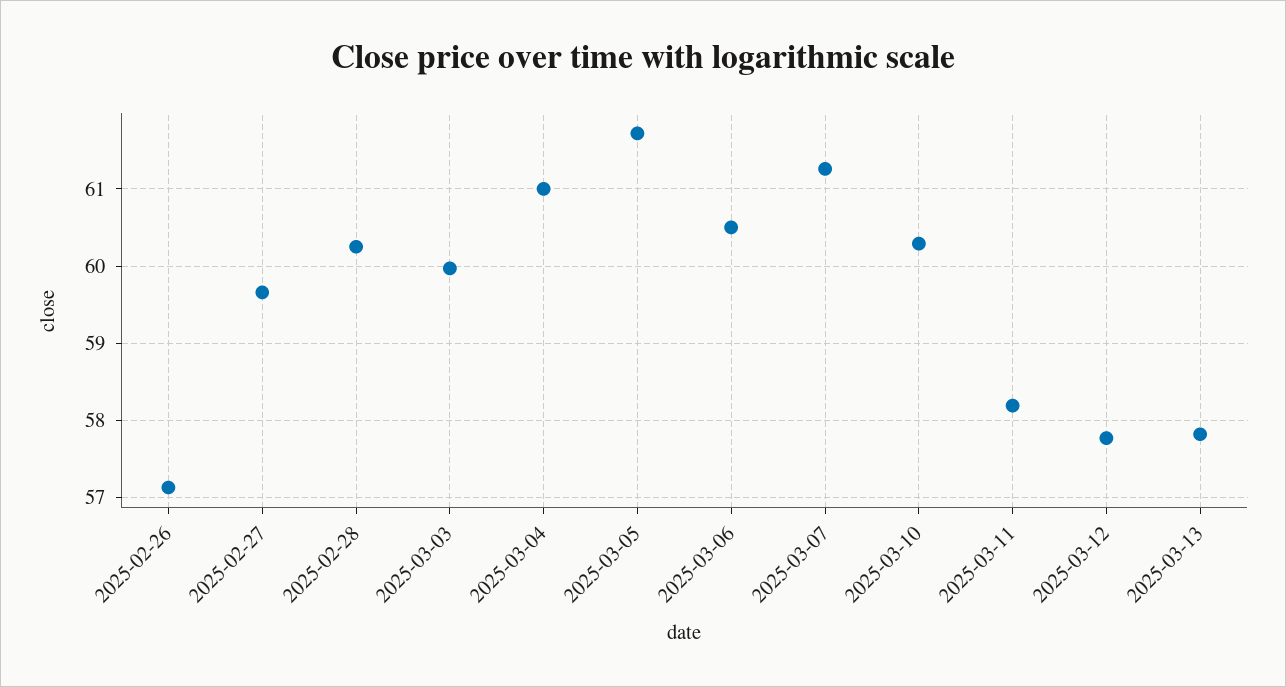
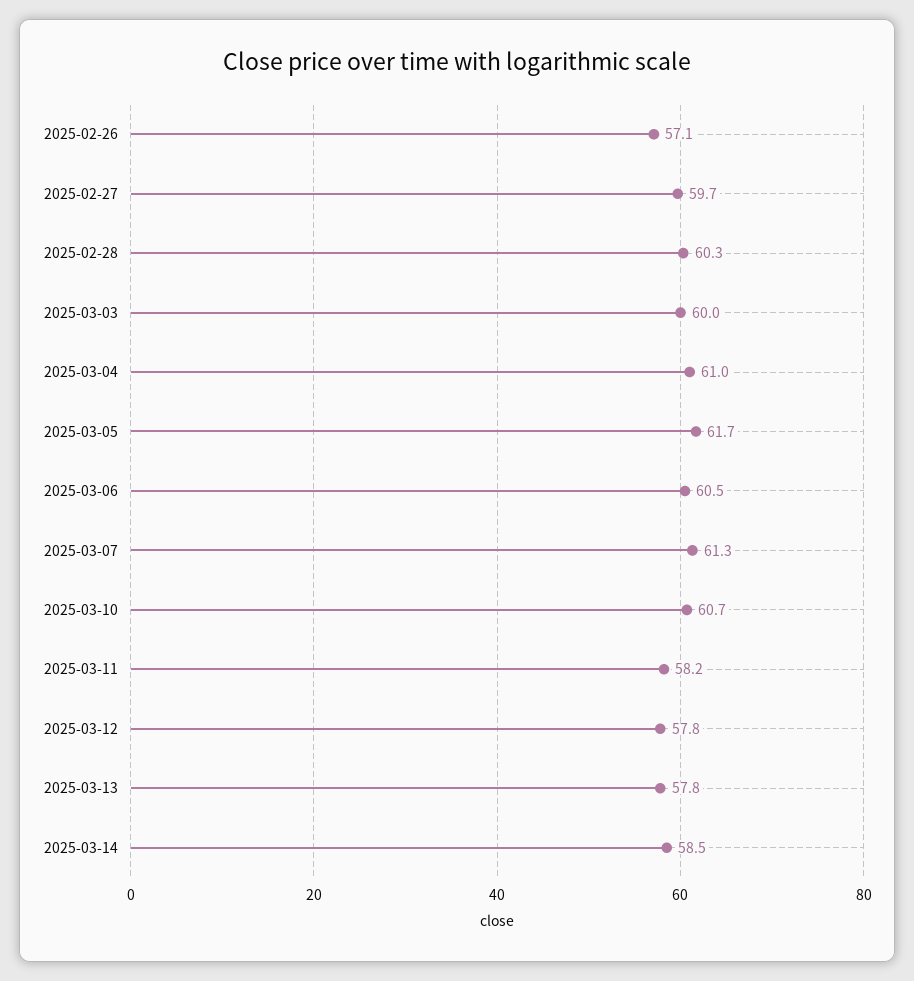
2025-03-10: 60.3 -> 60.7
2025-03-14: none -> 58.5

